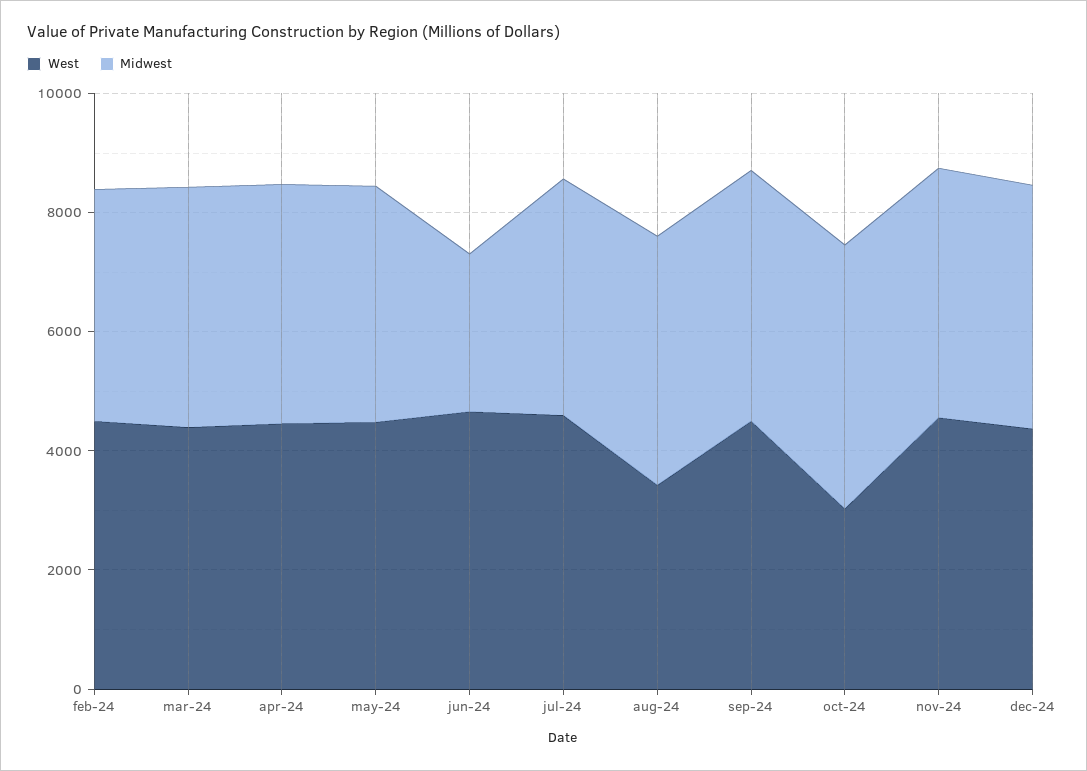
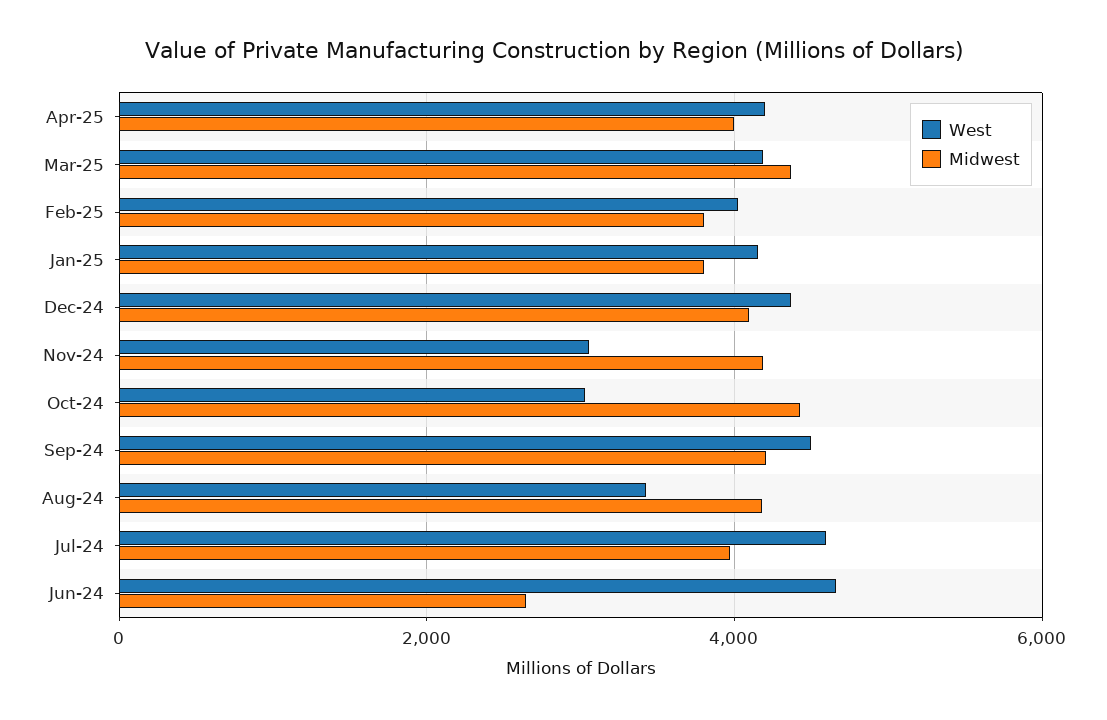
West, feb-24: 4500 -> none
Midwest, feb-24: 4000 -> none
West, mar-24: 4500 -> none
Midwest, mar-24: 4000 -> none
West, apr-24: 4500 -> none
Midwest, apr-24: 4000 -> none
West, may-24: 4500 -> none
Midwest, may-24: 4000 -> none
West, nov-24: 4500 -> 3000
West, Apr-25: none -> 4200
Midwest, Apr-25: none -> 4000
West, Mar-25: none -> 4200
Midwest, Mar-25: none -> 4400
West, Feb-25: none -> 4000
Midwest, Feb-25: none -> 3800
West, Jan-25: none -> 4200
Midwest, Jan-25: none -> 3800

